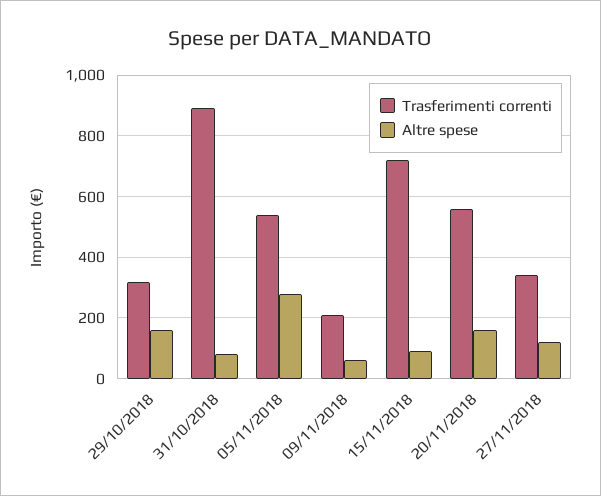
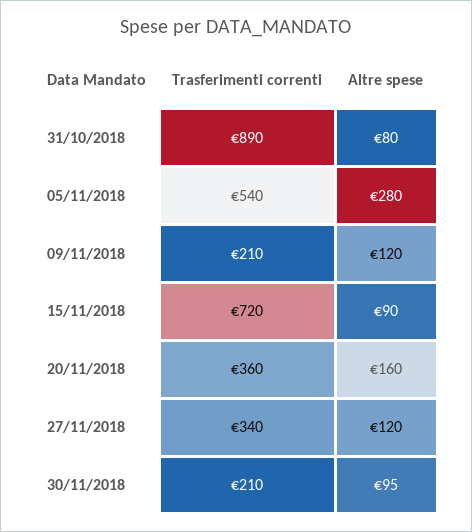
Trasferimenti correnti, 29/10/2018: 320 -> none
Altre spese, 29/10/2018: 160 -> none
Altre spese, 09/11/2018: 60 -> 120
Trasferimenti correnti, 20/11/2018: 560 -> 360
Trasferimenti correnti, 30/11/2018: none -> 210
Altre spese, 30/11/2018: none -> 95

